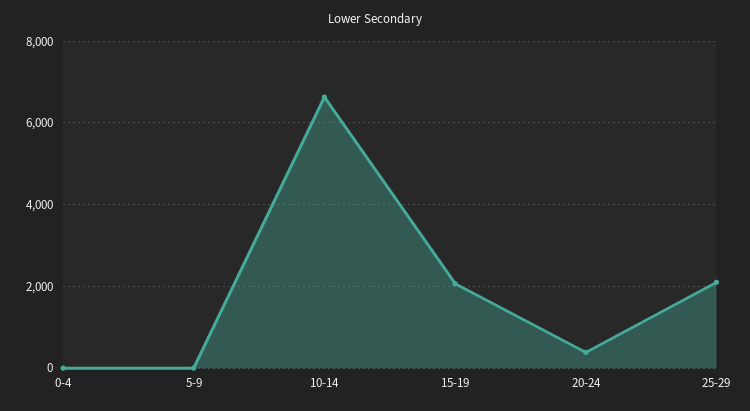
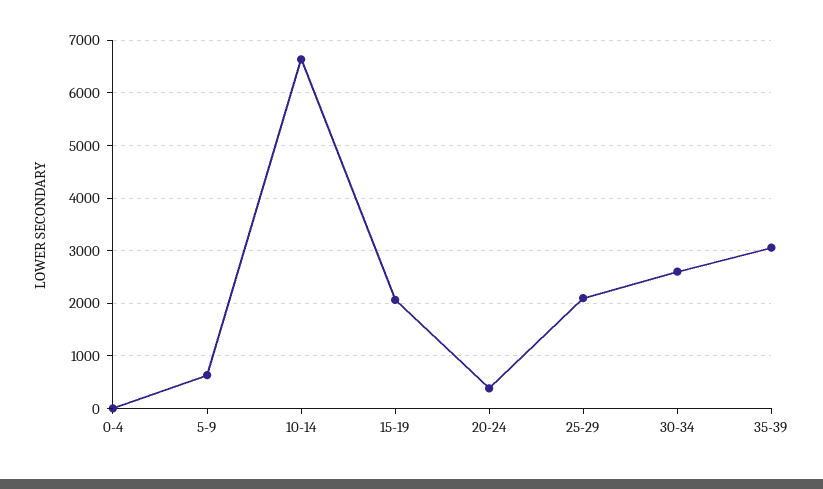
5-9: 0 -> 600
30-34: none -> 2600
35-39: none -> 3000

